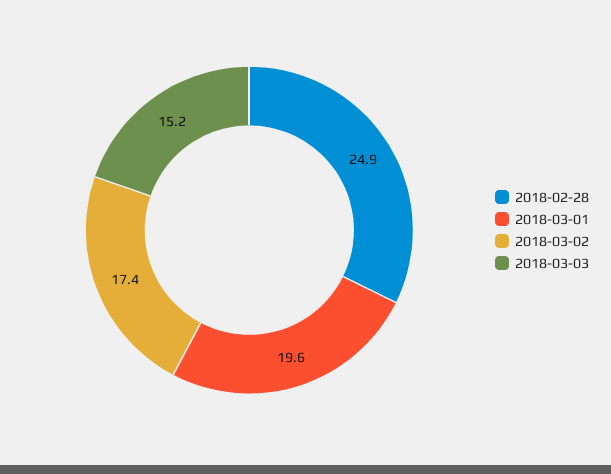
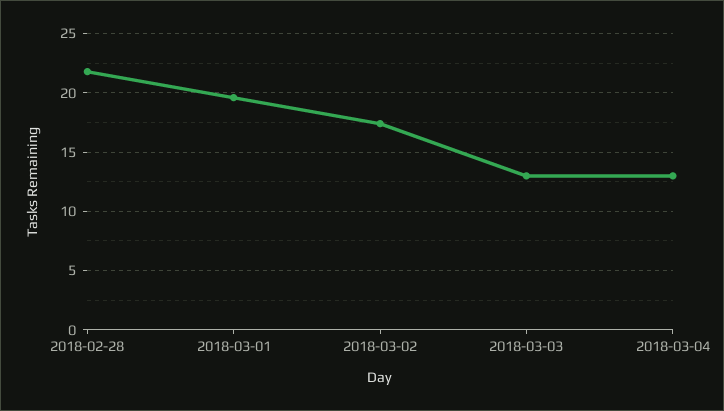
2018-02-28: 24.9 -> 22
2018-03-03: 15.2 -> 13
2018-03-04: none -> 13

